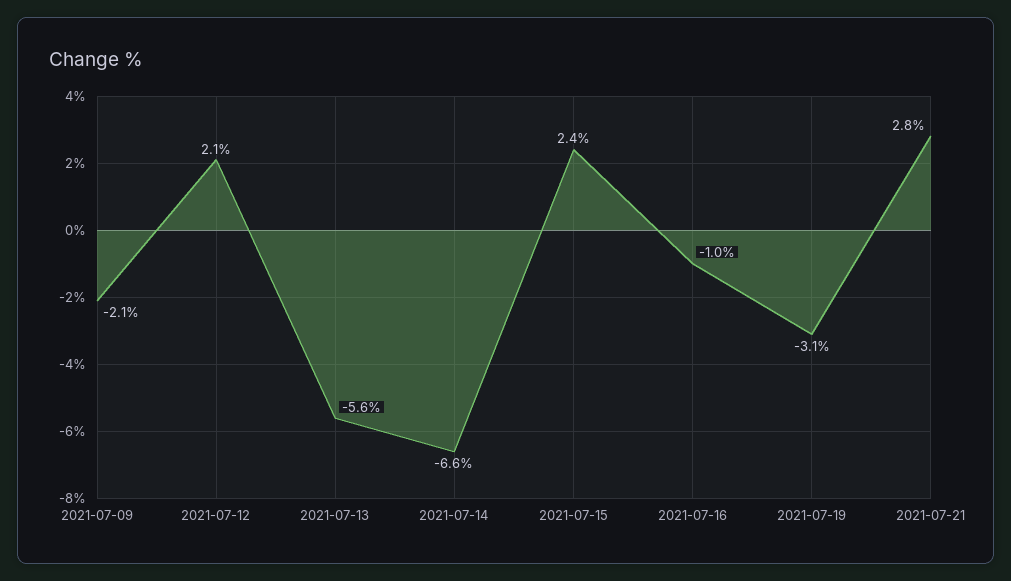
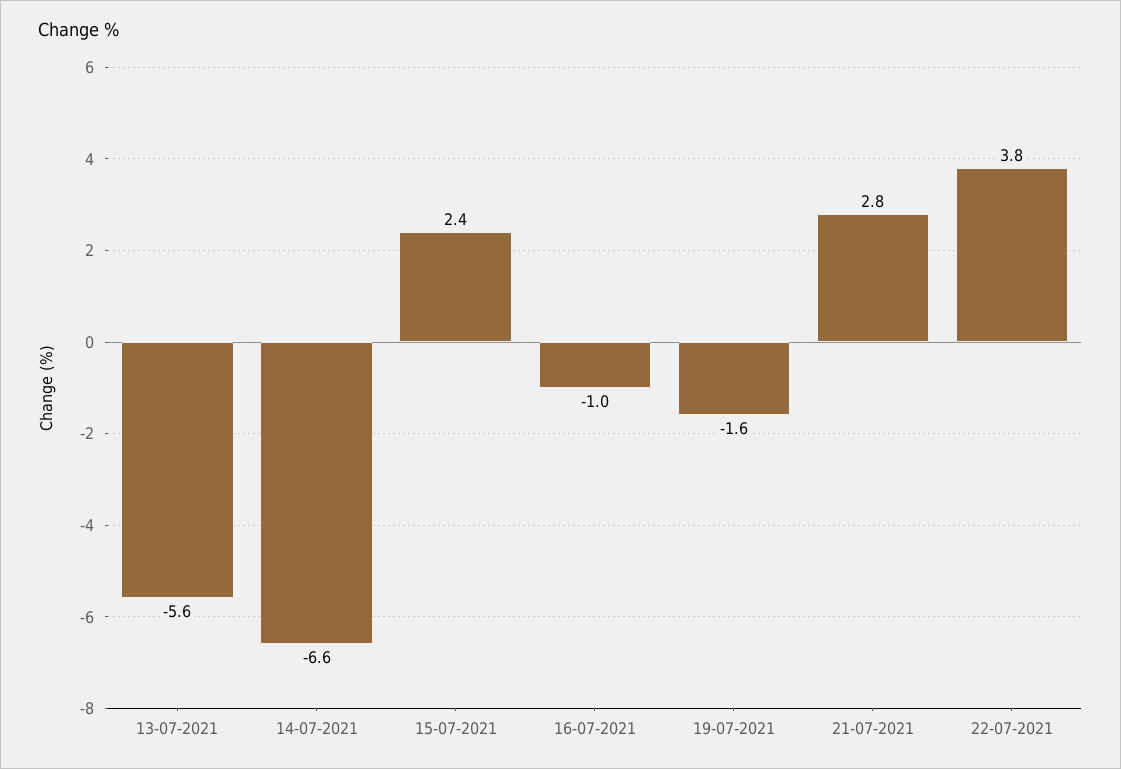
2021-07-09: -2.1 -> none
2021-07-12: 2.1 -> none
2021-07-19: -3.1 -> -1.6
22-07-2021: none -> 3.8

